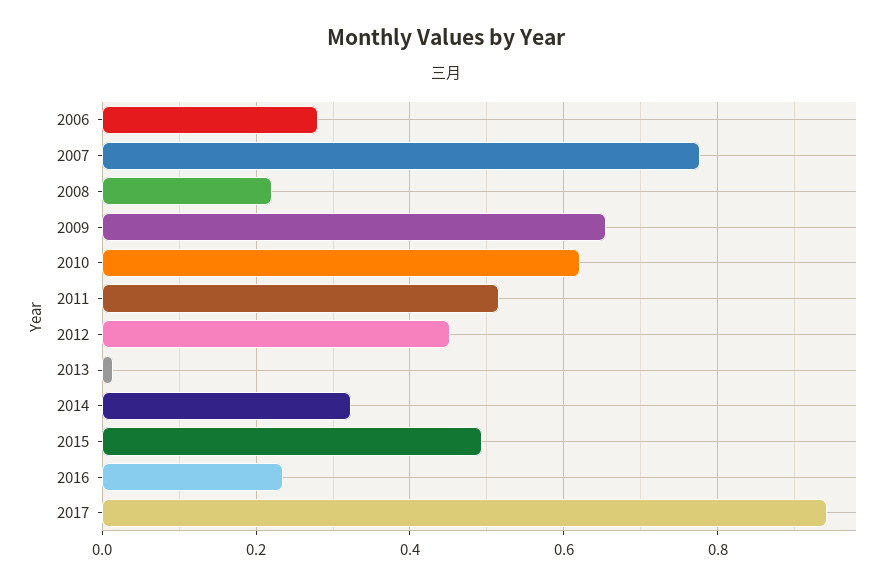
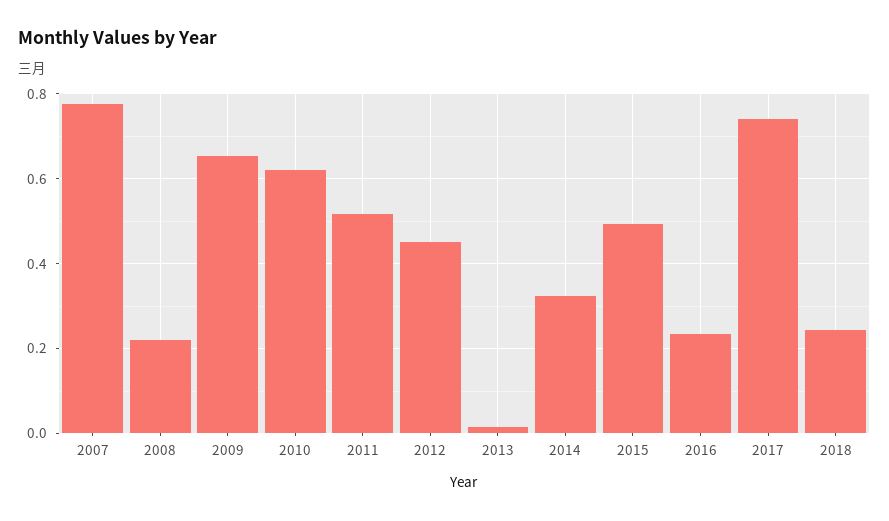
2006: 0.28 -> none
2017: 0.94 -> 0.74
2018: none -> 0.24

